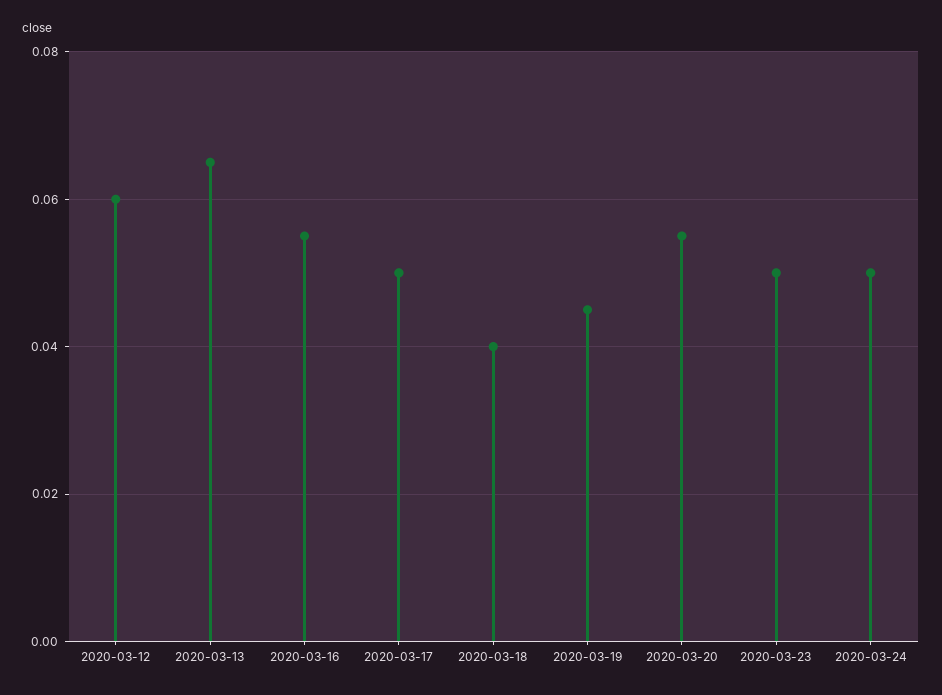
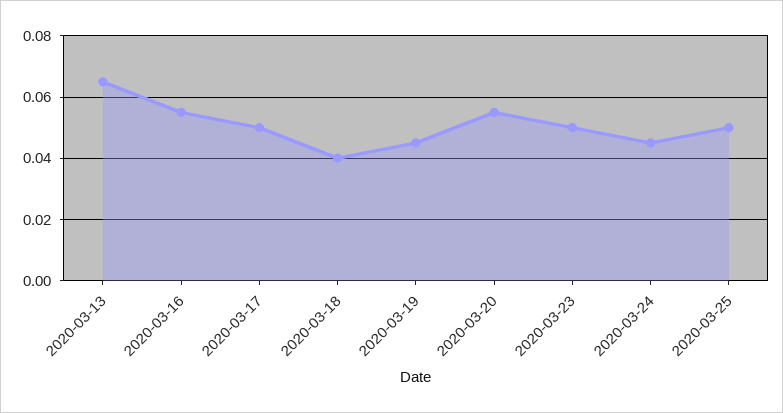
2020-03-12: 0.06 -> none
2020-03-24: 0.05 -> 0.045
2020-03-25: none -> 0.05

